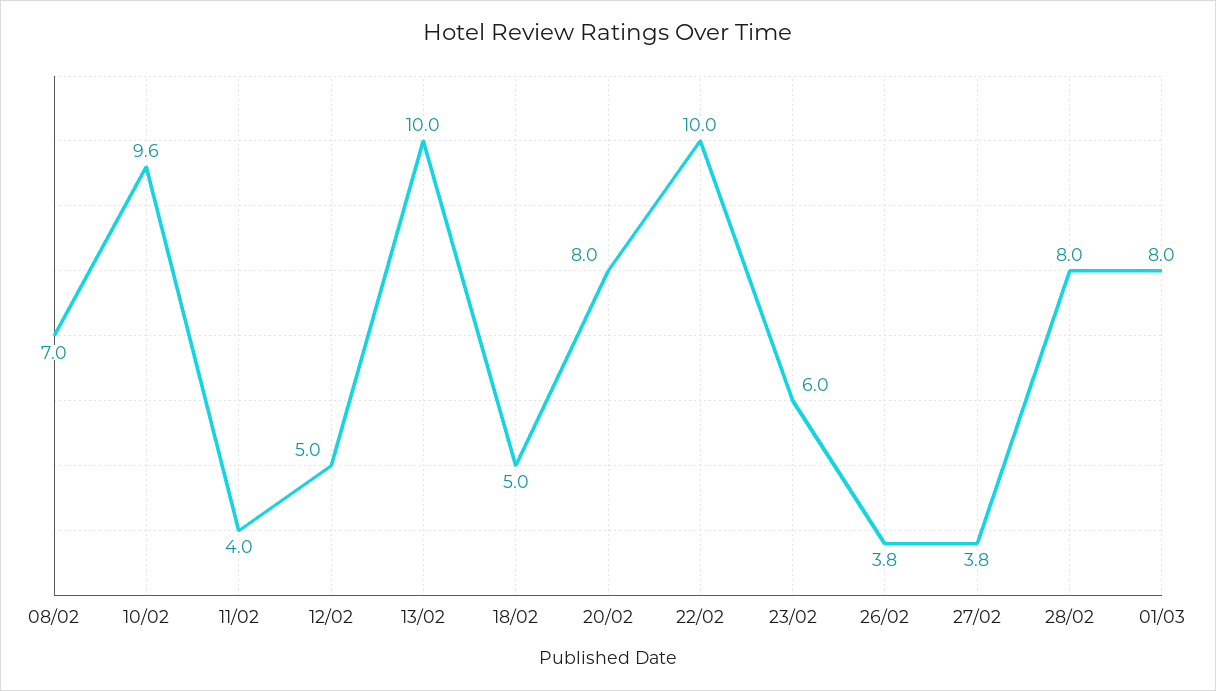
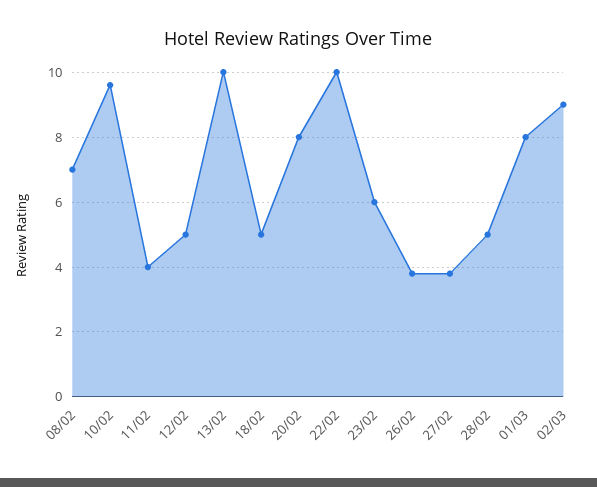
28/02: 8 -> 5
02/03: none -> 9

